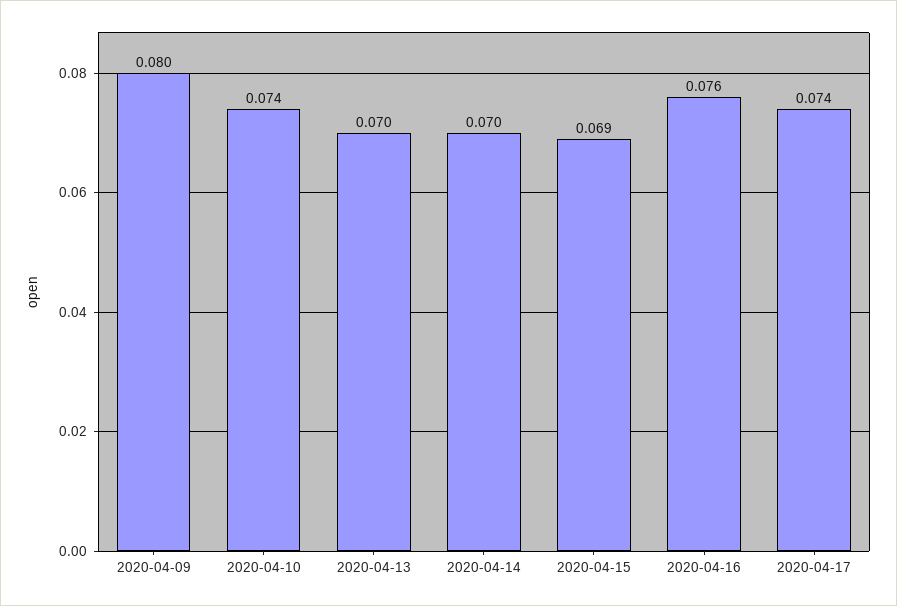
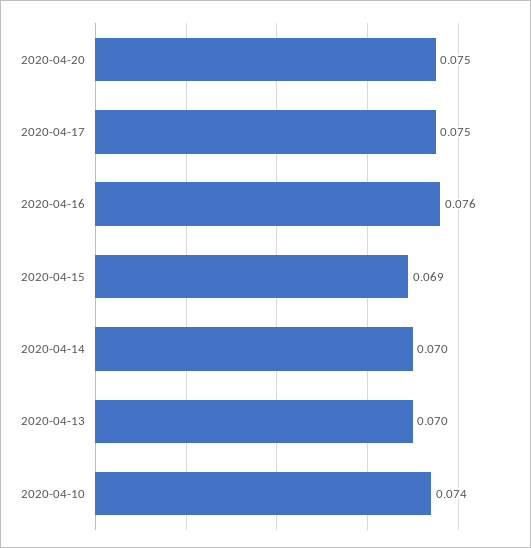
2020-04-09: 0.08 -> none
2020-04-17: 0.074 -> 0.075
2020-04-20: none -> 0.075

